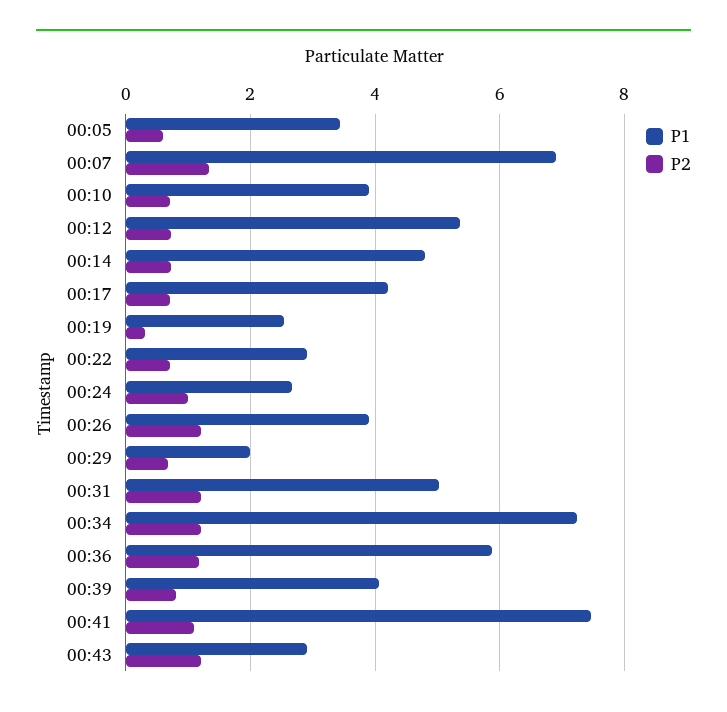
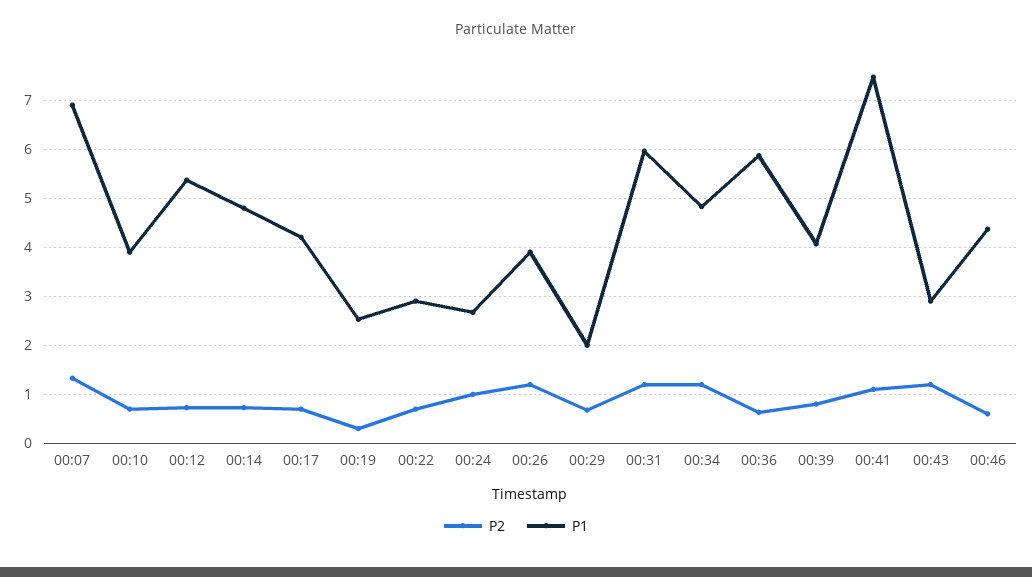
P1, 00:05: 3.4 -> none
P2, 00:05: 0.6 -> none
P1, 00:31: 5 -> 6
P1, 00:34: 7.2 -> 4.8
P2, 00:36: 1.2 -> 0.6
P2, 00:46: none -> 0.6
P1, 00:46: none -> 4.4

